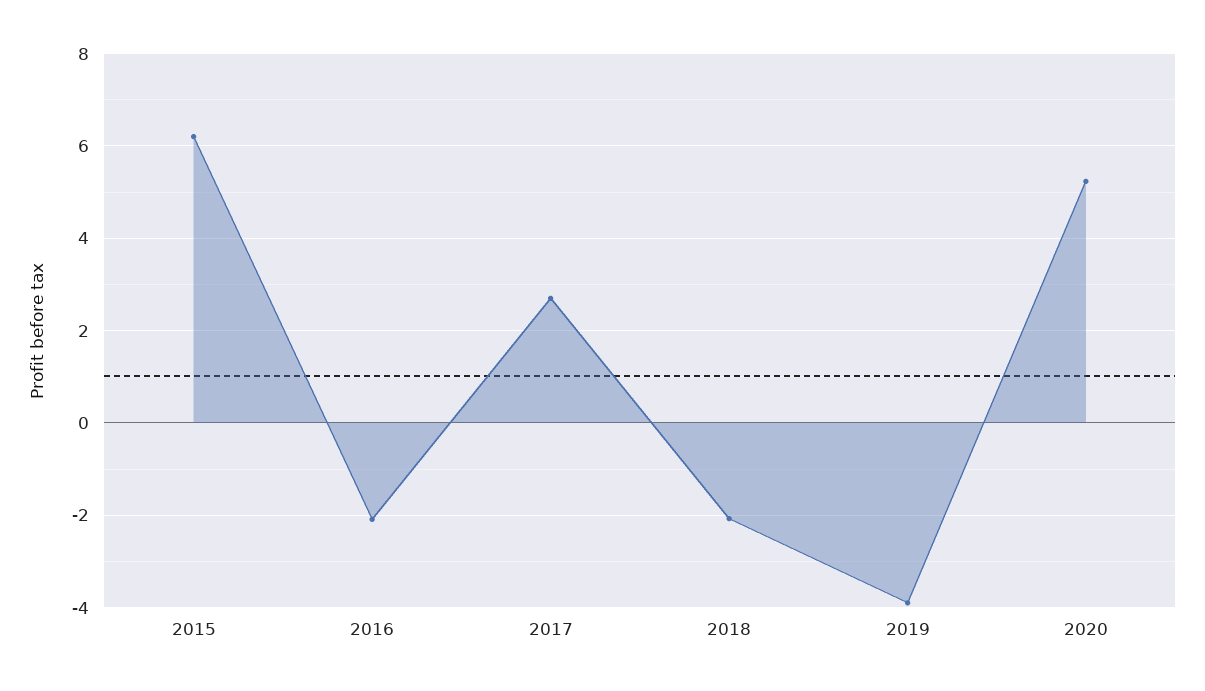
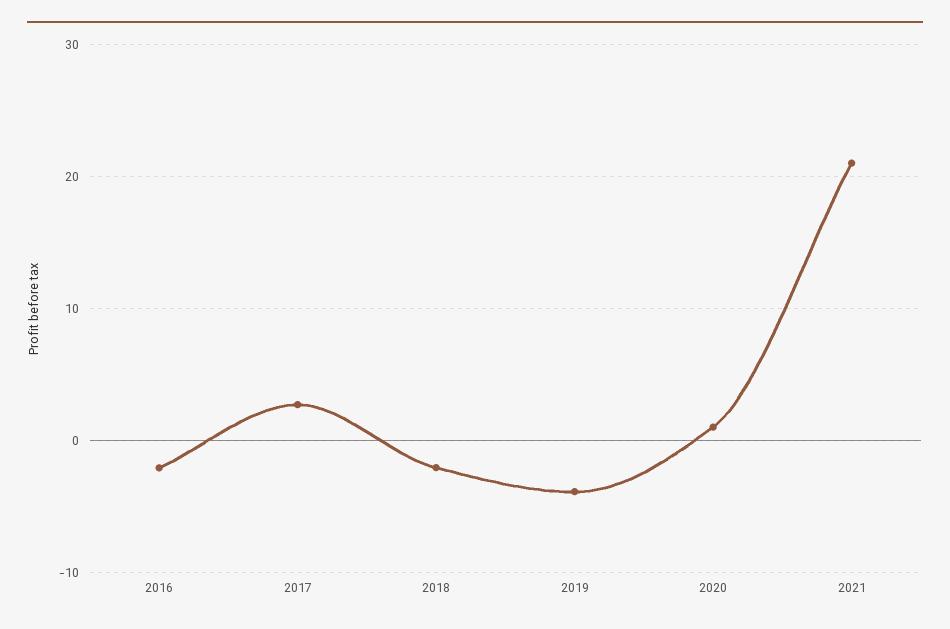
2015: 6.2 -> none
2020: 5.2 -> 1
2021: none -> 21

